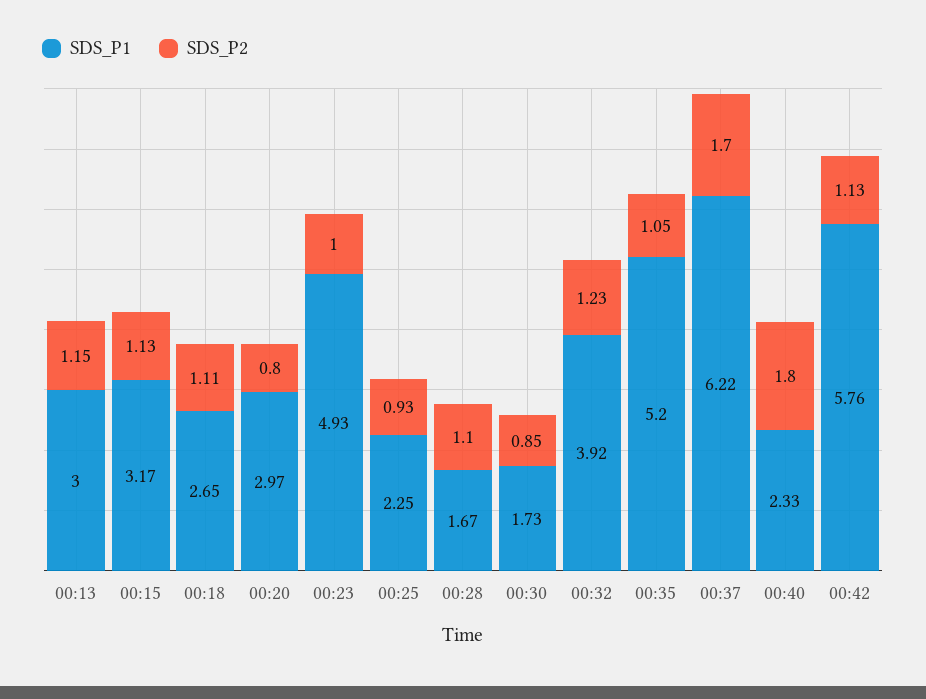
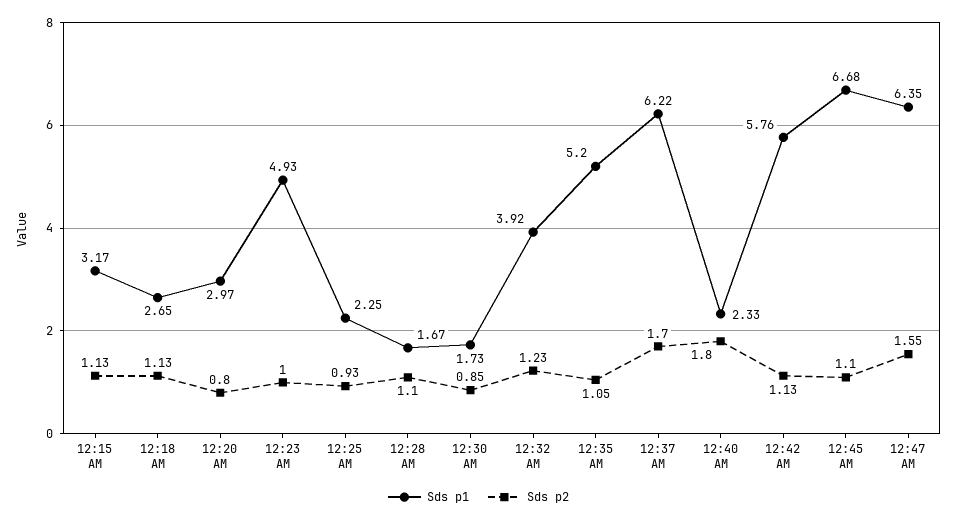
SDS_P1, 00:13: 3 -> none
SDS_P2, 00:13: 1.15 -> none
SDS_P2, 00:18: 1.11 -> 1.13
SDS_P1, 12:45 AM: none -> 6.68
SDS_P2, 12:45 AM: none -> 1.1
SDS_P1, 12:47 AM: none -> 6.35
SDS_P2, 12:47 AM: none -> 1.55

